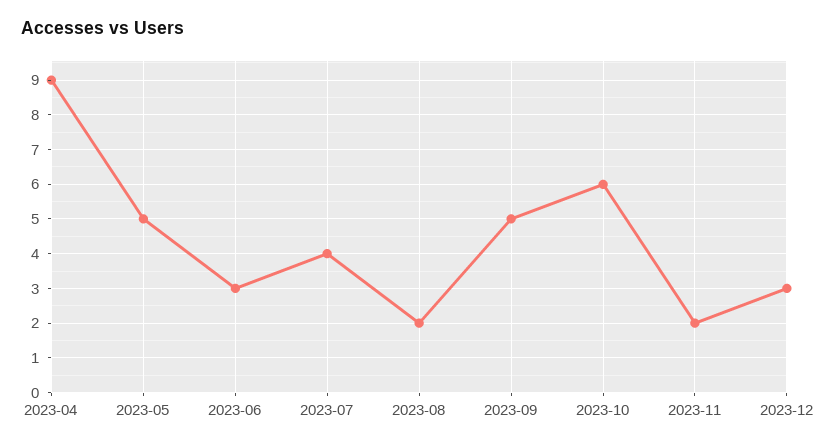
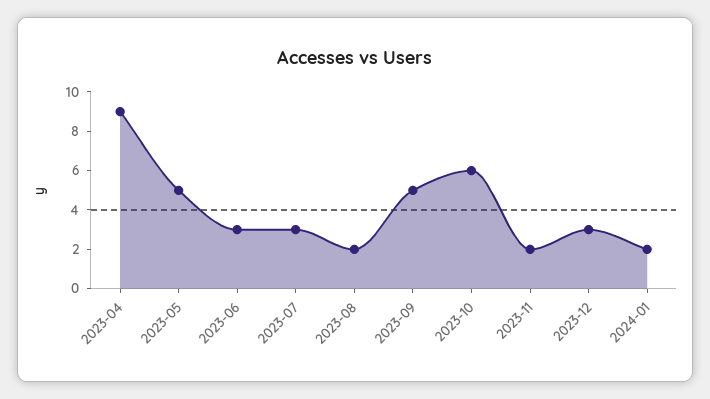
2023-07: 4 -> 3
2024-01: none -> 2

